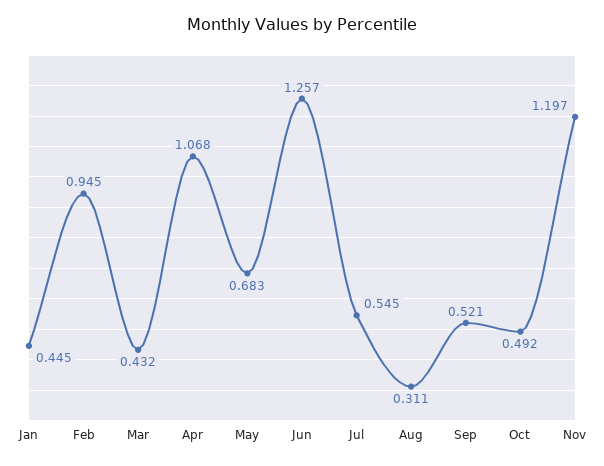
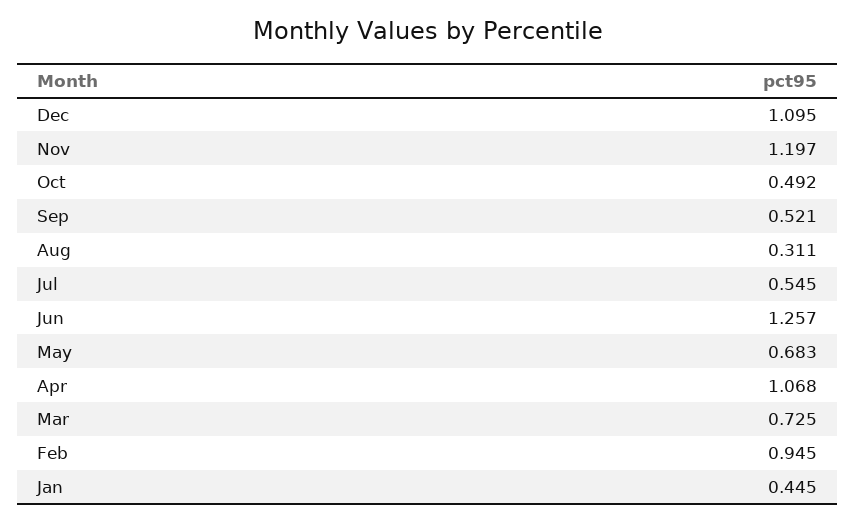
Mar: 0.432 -> 0.725
Dec: none -> 1.095

